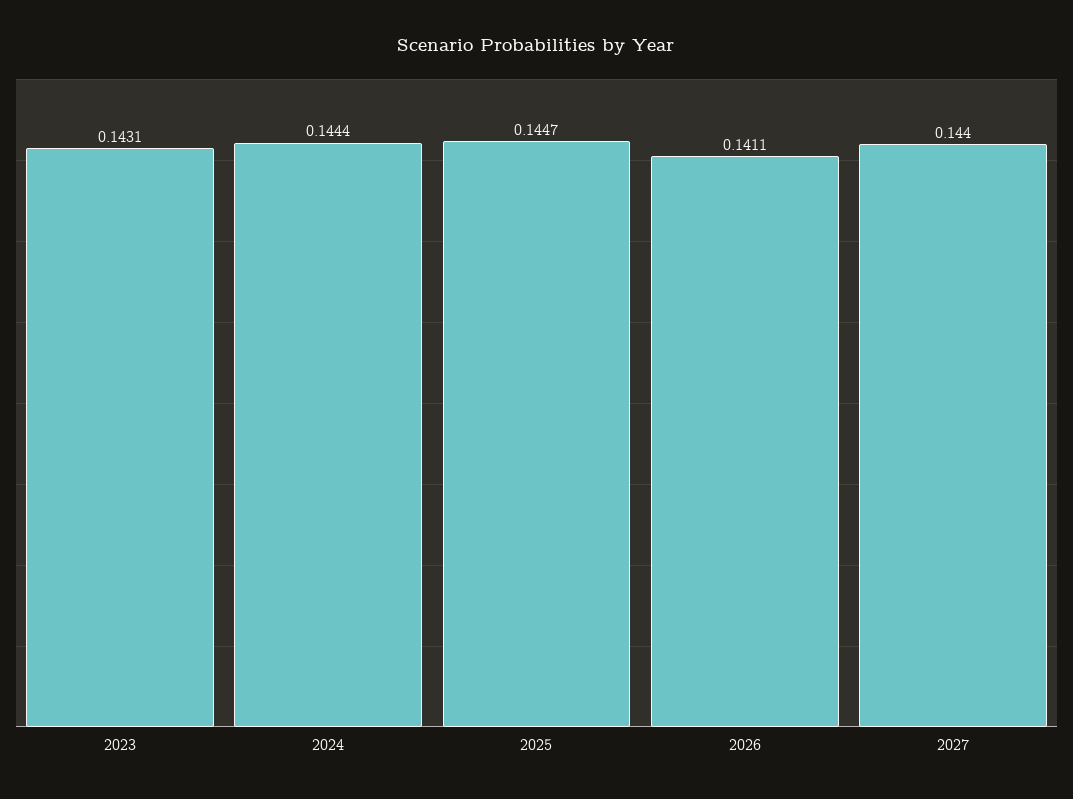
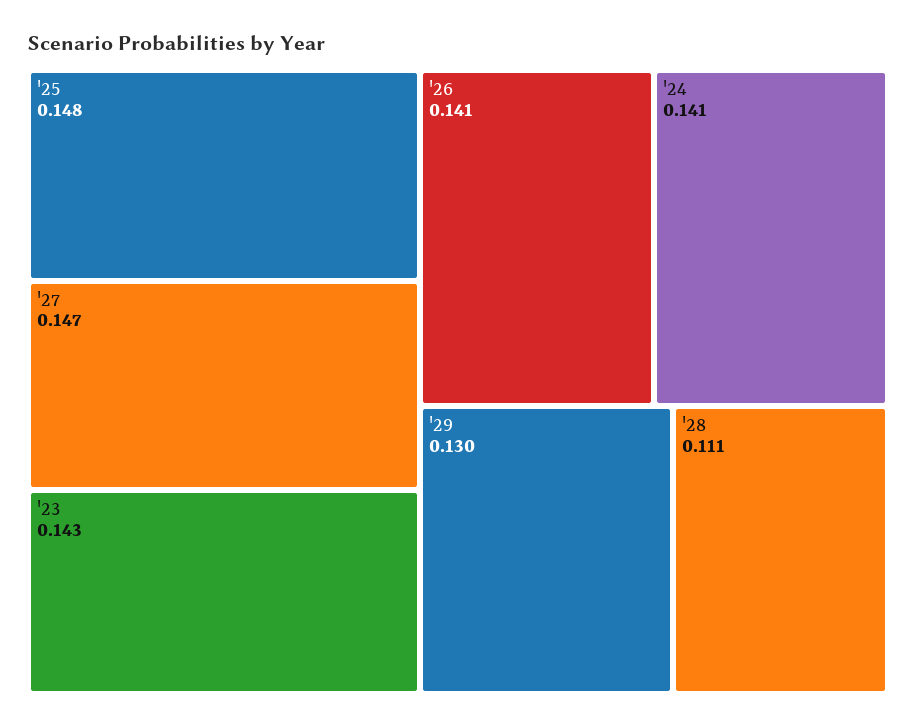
2024: 0.1444 -> 0.141
2025: 0.1447 -> 0.148
2027: 0.144 -> 0.147
'29: none -> 0.13
'28: none -> 0.111

